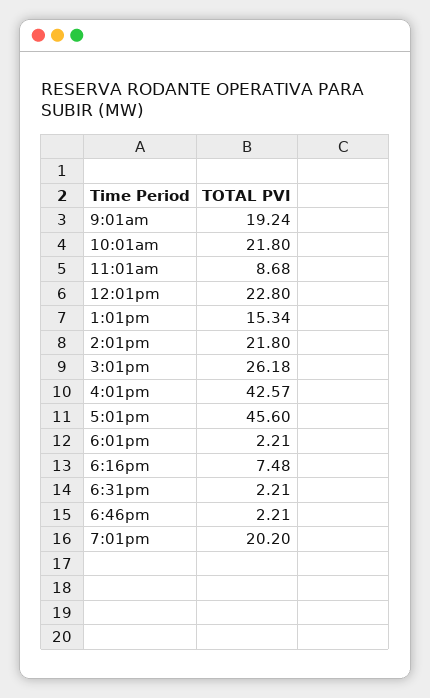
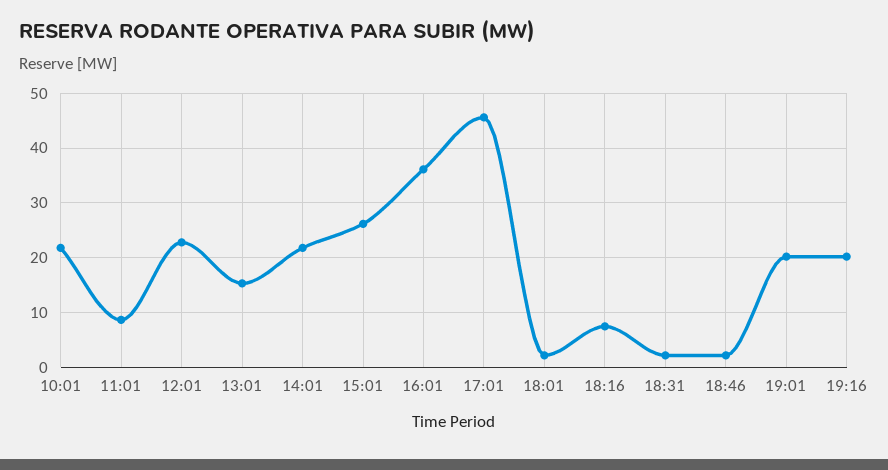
9:01am: 19.24 -> none
4:01pm: 42.57 -> 36
19:16: none -> 20

